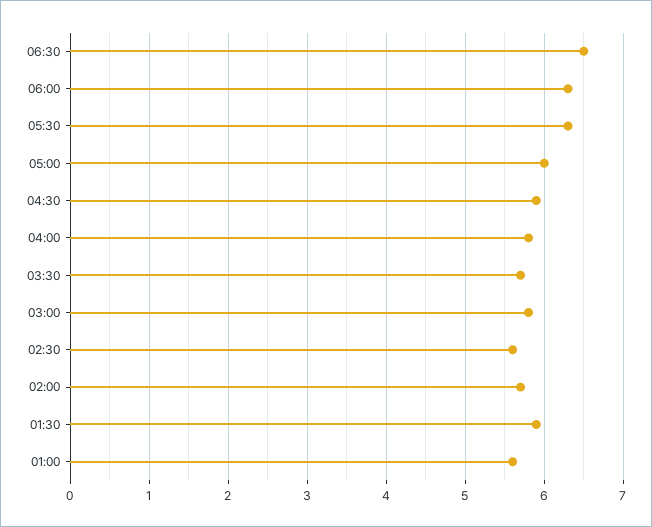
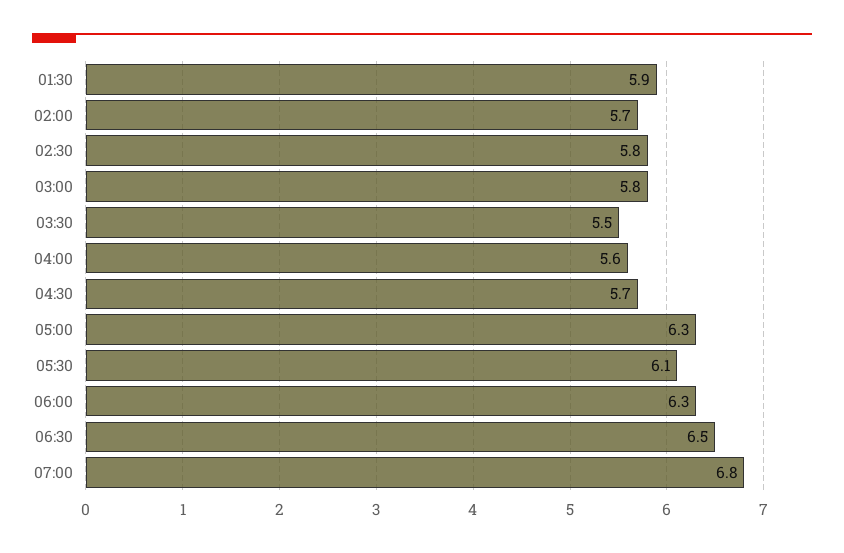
05:30: 6.3 -> 6.1
05:00: 6 -> 6.3
04:30: 5.9 -> 5.7
04:00: 5.8 -> 5.6
03:30: 5.7 -> 5.5
02:30: 5.6 -> 5.8
01:00: 5.6 -> none
07:00: none -> 6.8

